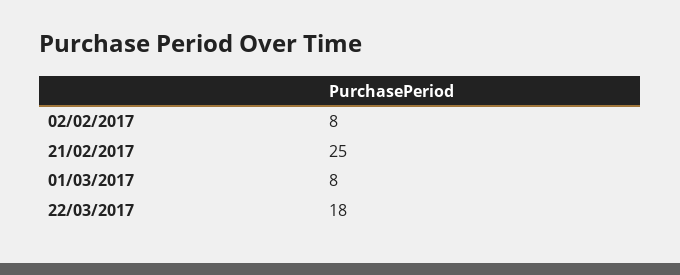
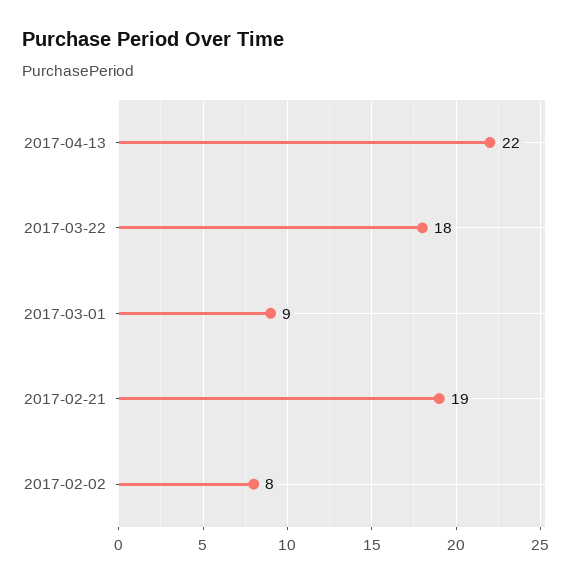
21/02/2017: 25 -> 19
01/03/2017: 8 -> 9
2017-04-13: none -> 22

